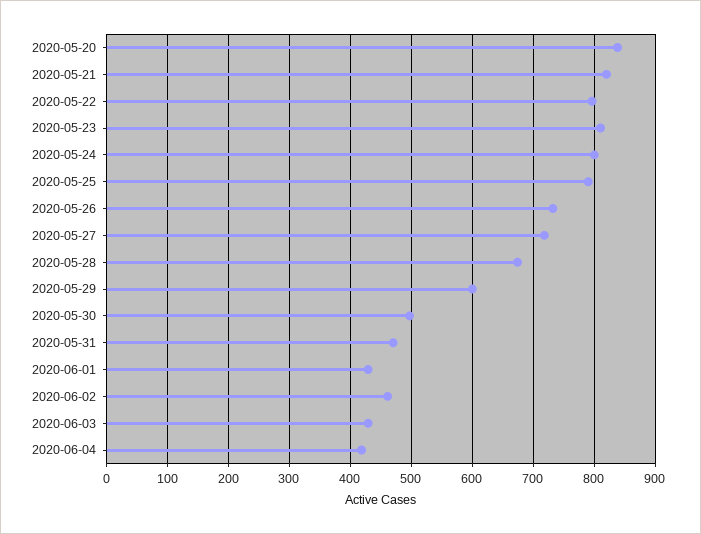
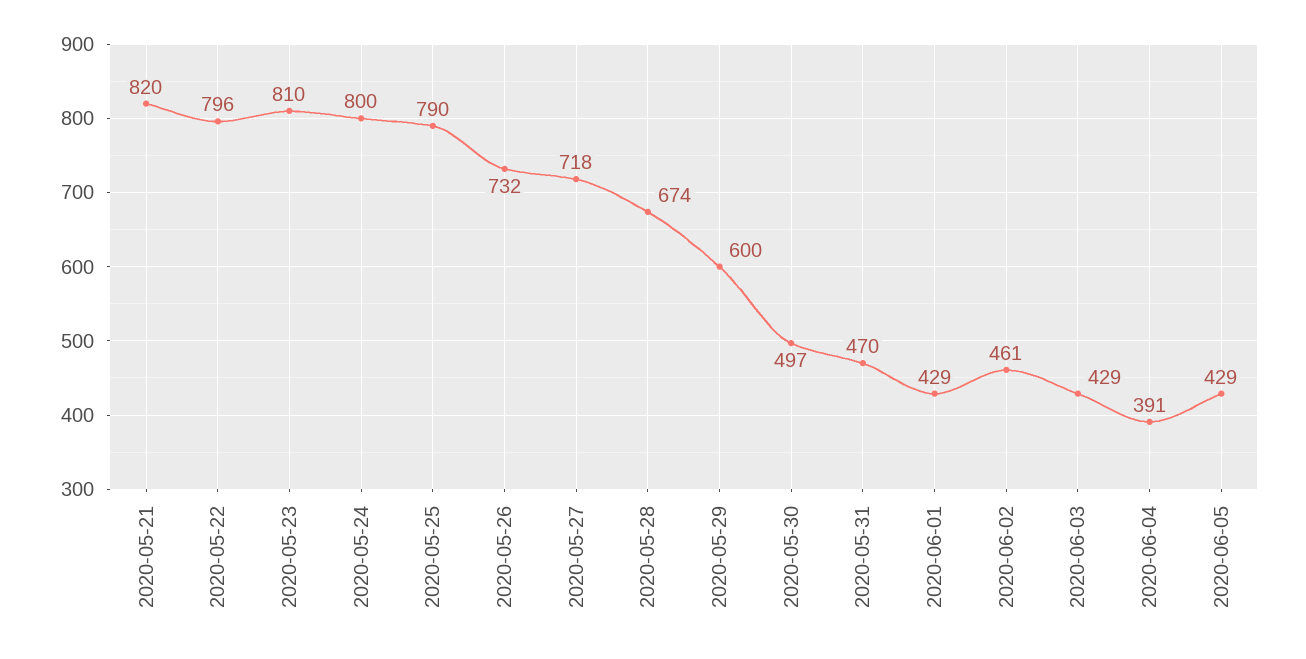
2020-05-20: 840 -> none
2020-06-04: 420 -> 391
2020-06-05: none -> 429

